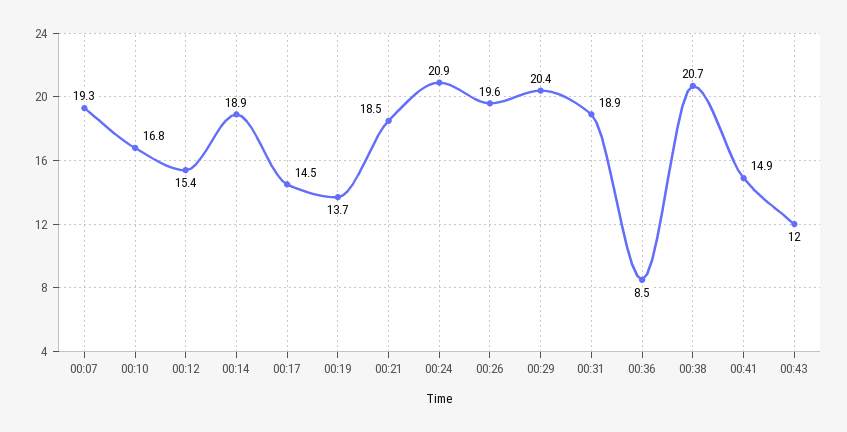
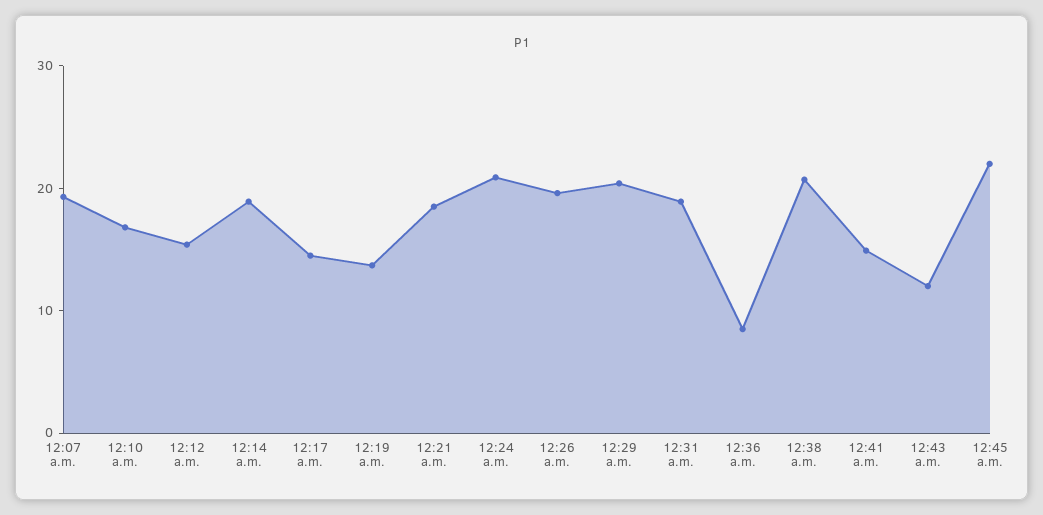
12:45 a.m.: none -> 22

